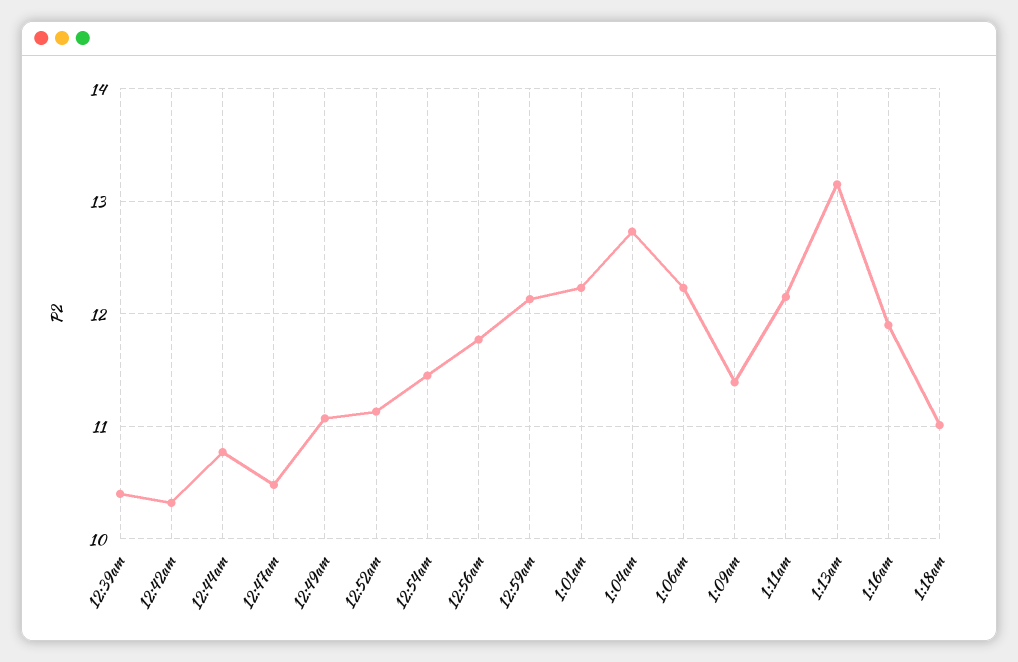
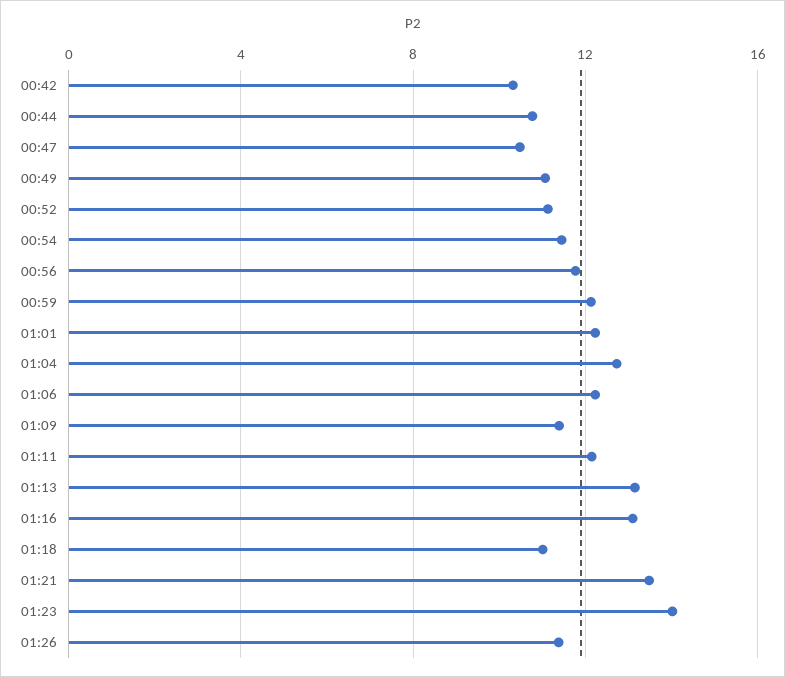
12:39am: 10.4 -> none
1:16am: 11.9 -> 13
01:21: none -> 13.5
01:23: none -> 14
01:26: none -> 11.5

